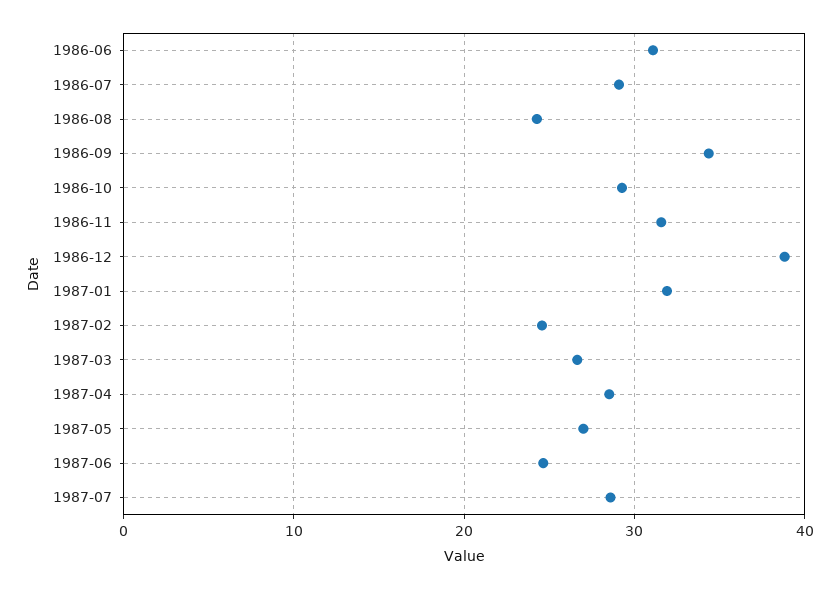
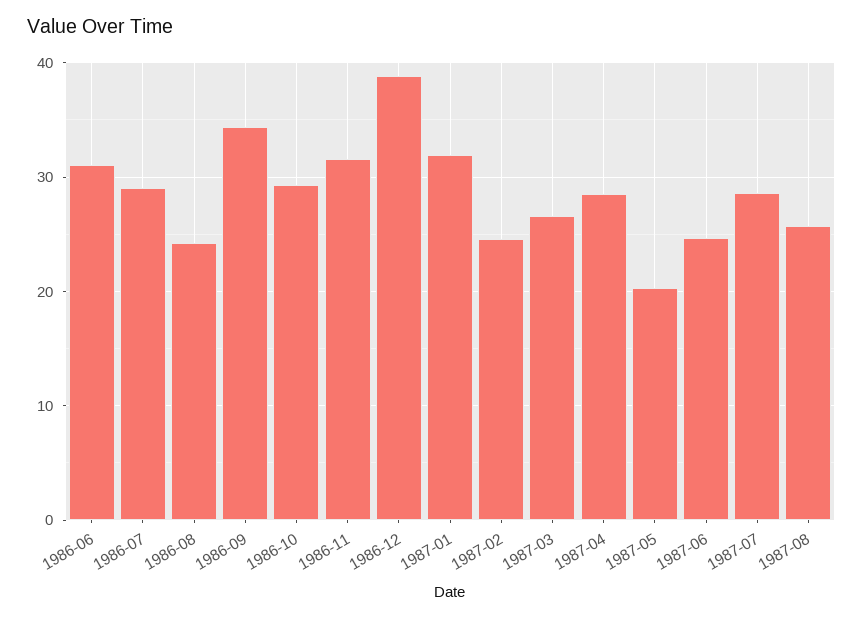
1987-05: 27 -> 20
1987-08: none -> 26

